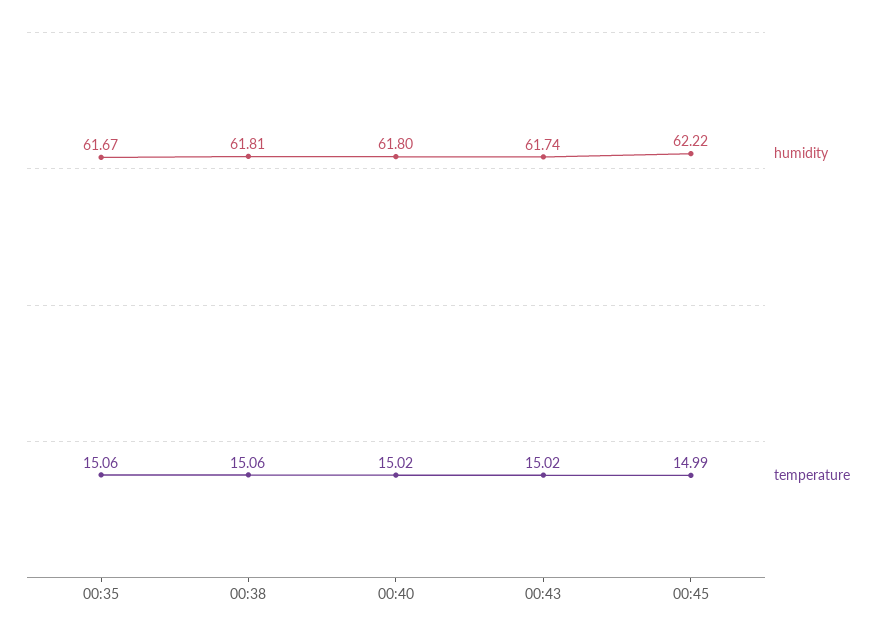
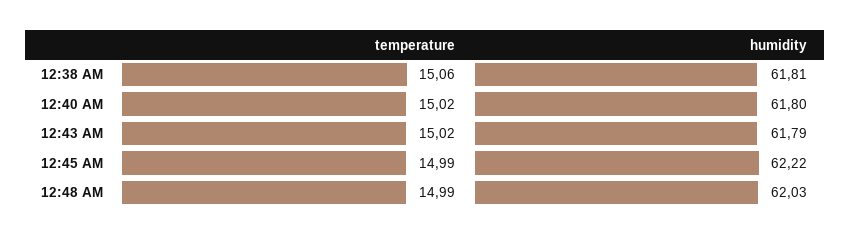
humidity, 00:35: 61.67 -> none
temperature, 00:35: 15.06 -> none
humidity, 00:43: 61.74 -> 61.79
temperature, 12:48 AM: none -> 14.99
humidity, 12:48 AM: none -> 62.03

